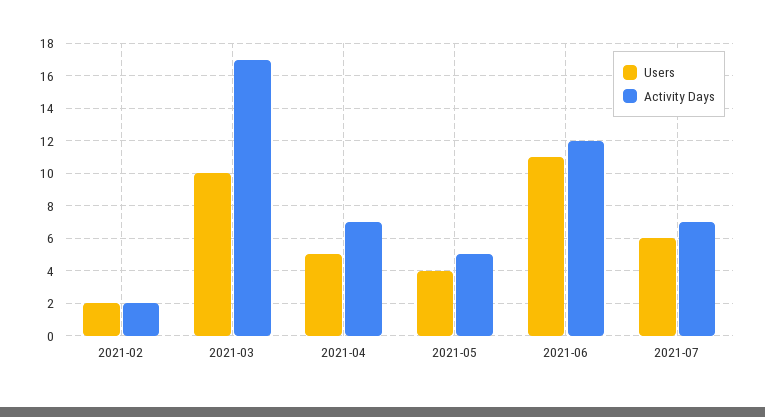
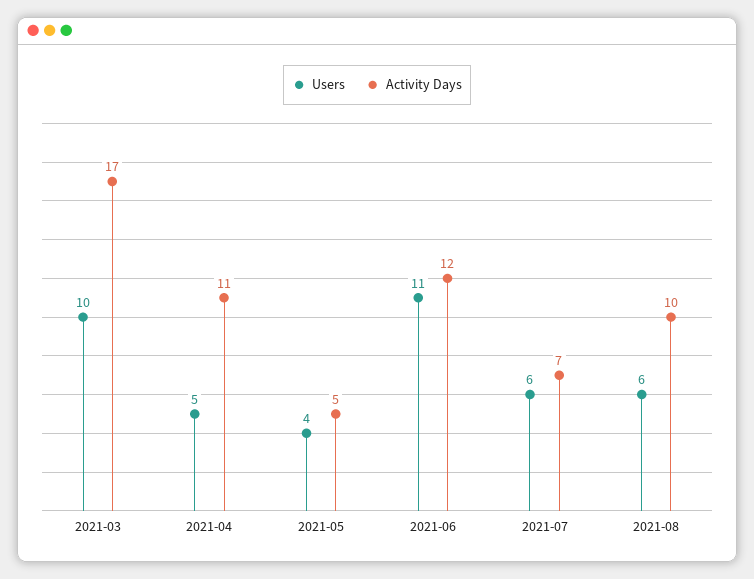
Users, 2021-02: 2 -> none
Activity Days, 2021-02: 2 -> none
Activity Days, 2021-04: 7 -> 11
Users, 2021-08: none -> 6
Activity Days, 2021-08: none -> 10

